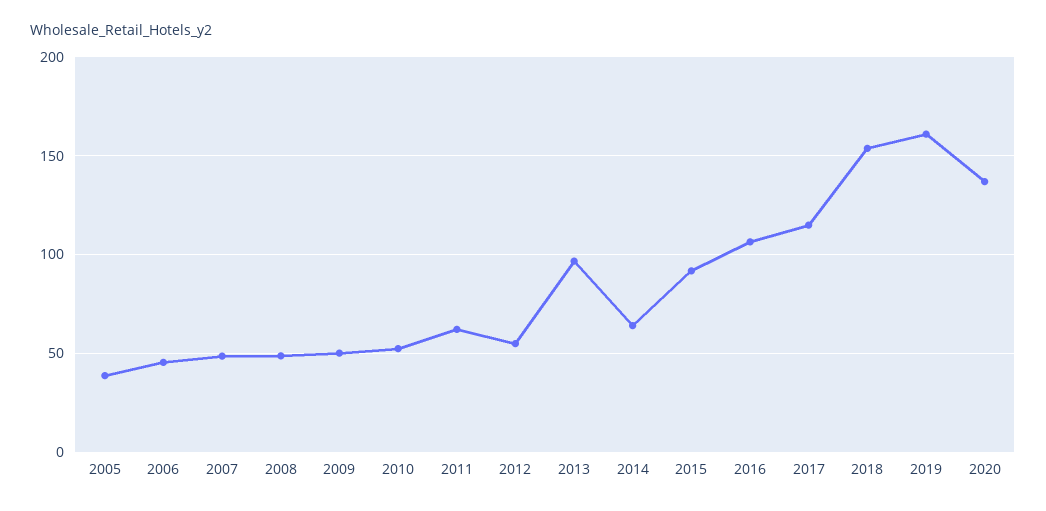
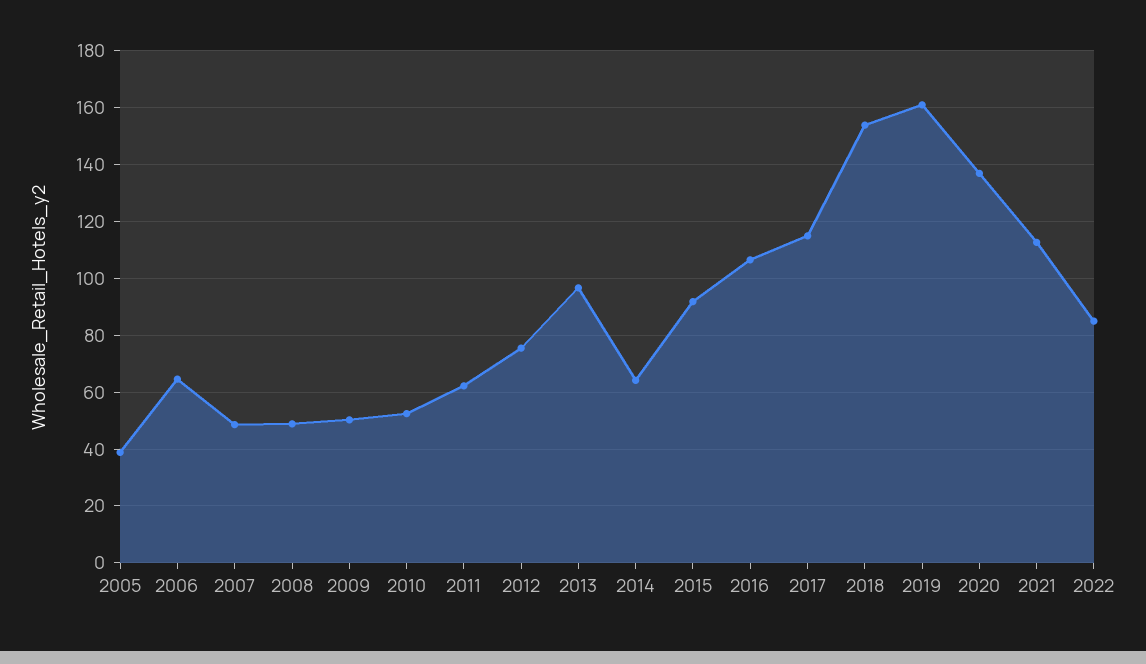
2006: 45 -> 65
2012: 55 -> 75
2021: none -> 112.5
2022: none -> 85

